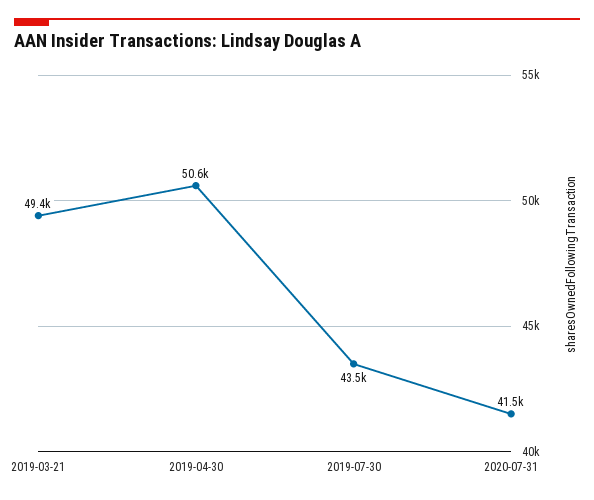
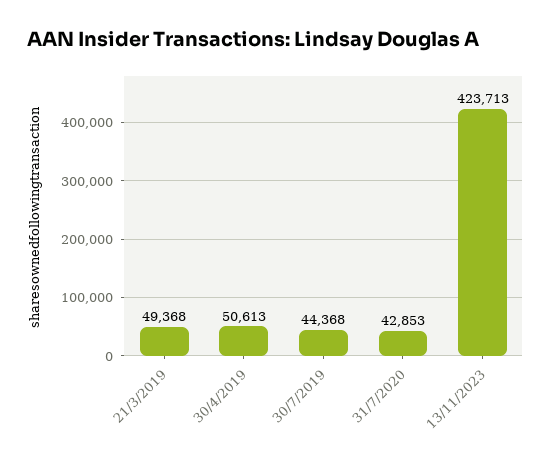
2019-07-30: 43500 -> 44368
2020-07-31: 41500 -> 42853
13/11/2023: none -> 423713

